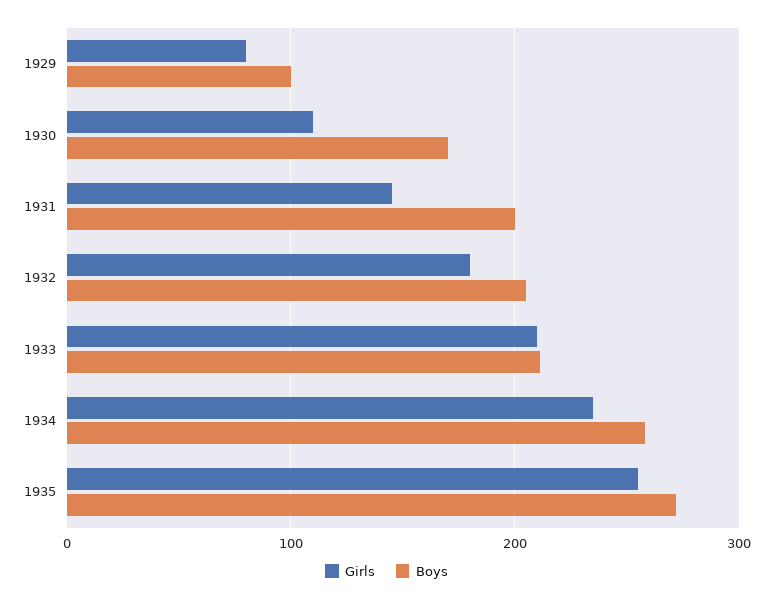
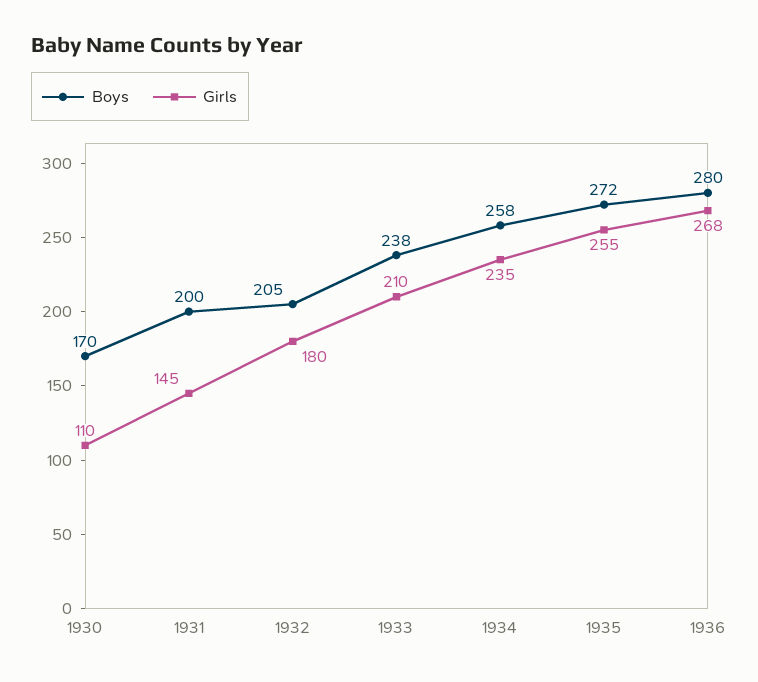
Girls, 1929: 80 -> none
Boys, 1929: 100 -> none
Boys, 1933: 210 -> 238
Boys, 1936: none -> 280
Girls, 1936: none -> 268

